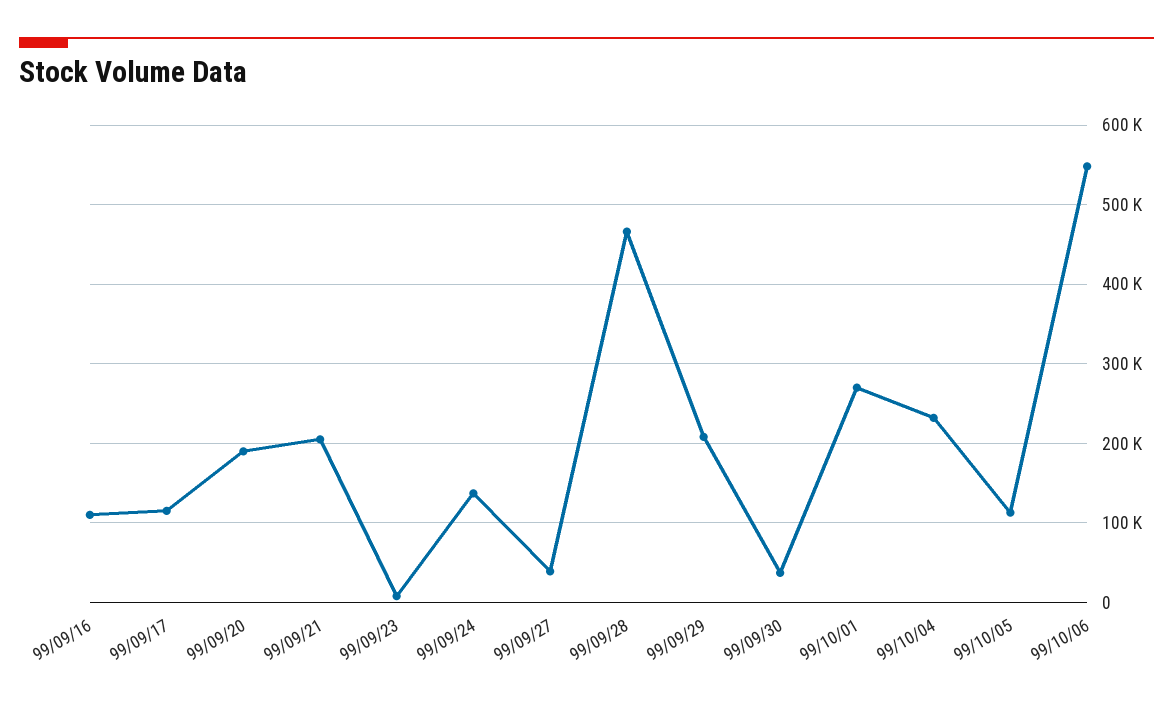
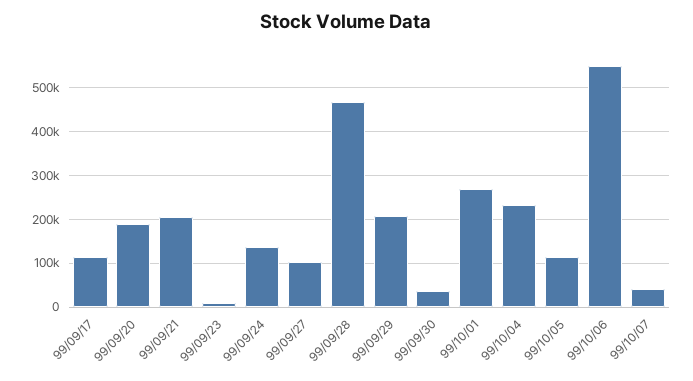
99/09/16: 110000 -> none
99/09/27: 40000 -> 100000
99/10/07: none -> 40000

